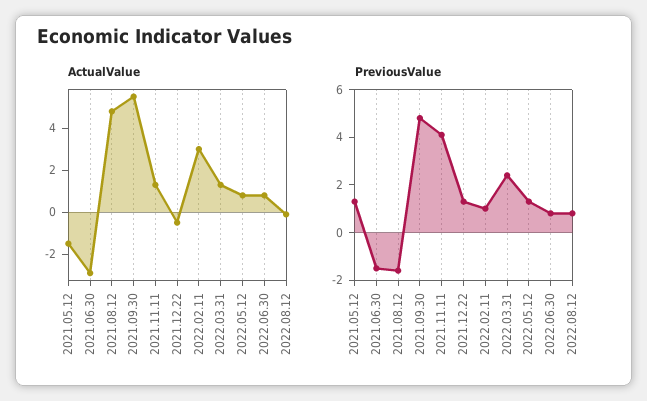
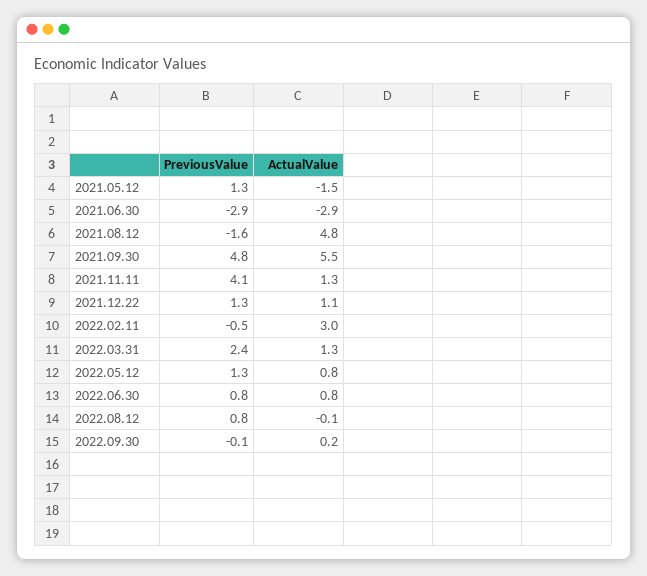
ActualValue, 2021.12.22: -0.5 -> 1.1
PreviousValue, 2021.06.30: -1.5 -> -2.9
PreviousValue, 2022.02.11: 1 -> -0.5
PreviousValue, 2022.09.30: none -> -0.1
ActualValue, 2022.09.30: none -> 0.2

